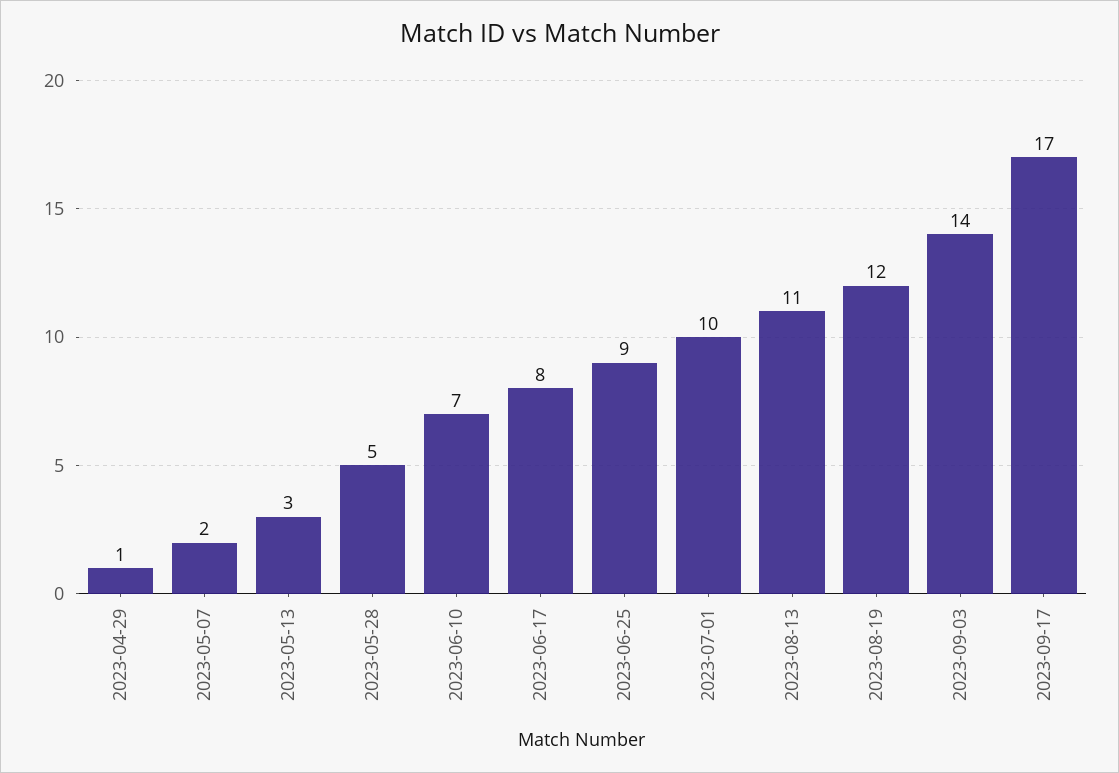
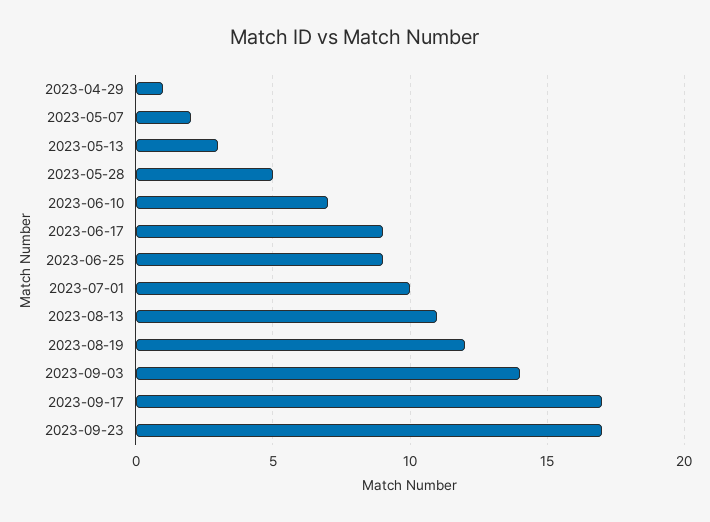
2023-06-17: 8 -> 9
2023-09-23: none -> 17

